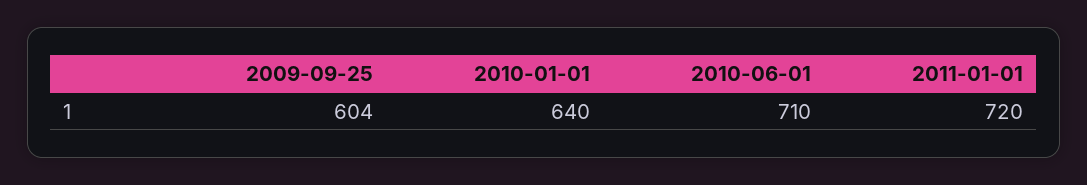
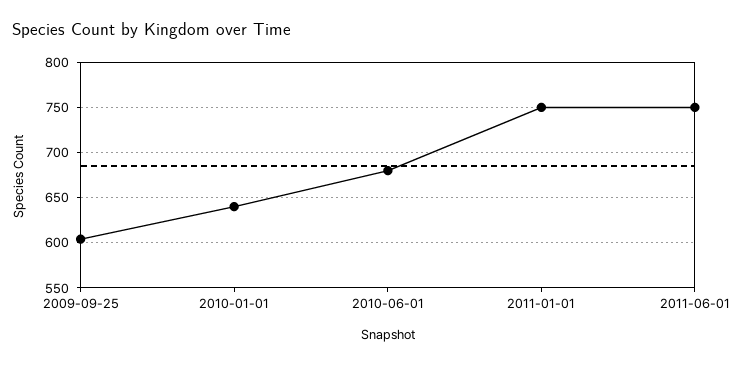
2010-06-01: 710 -> 680
2011-01-01: 720 -> 750
2011-06-01: none -> 750

